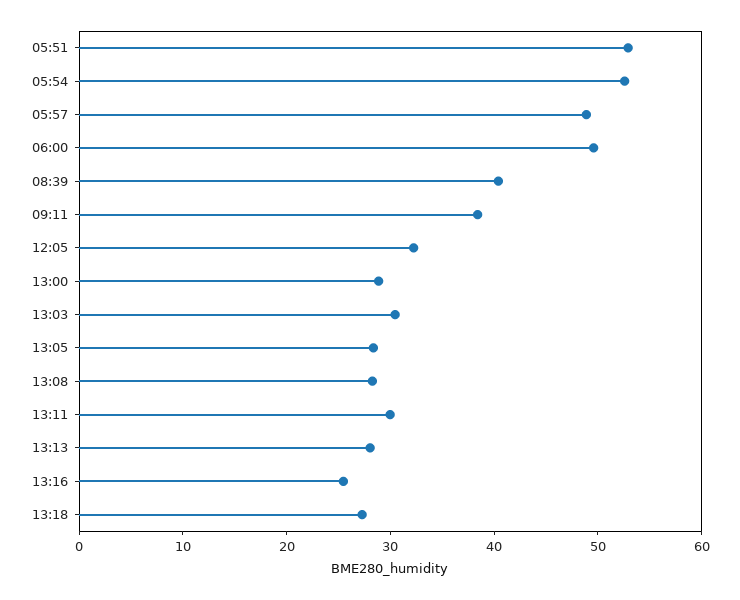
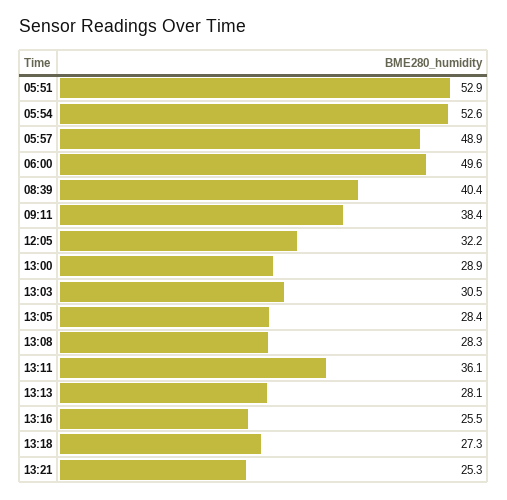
13:11: 30 -> 36.1
13:21: none -> 25.3

